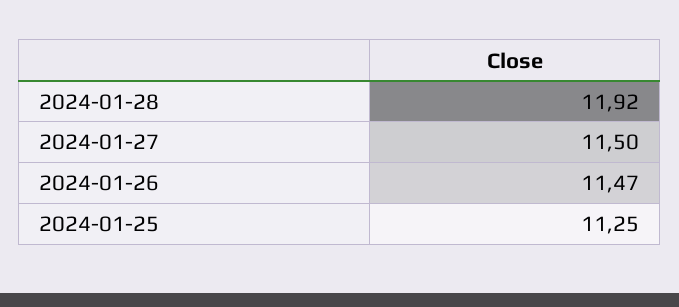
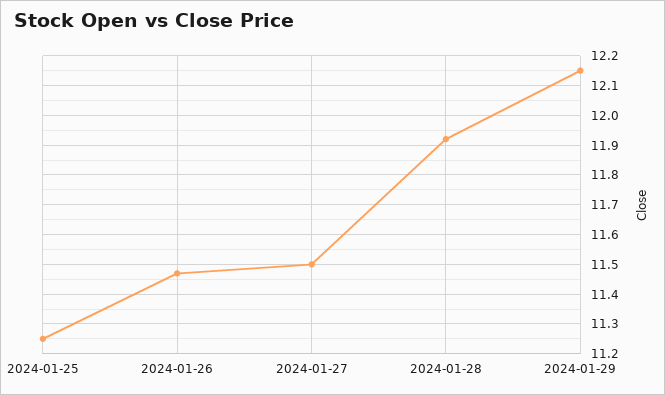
2024-01-29: none -> 12.15

